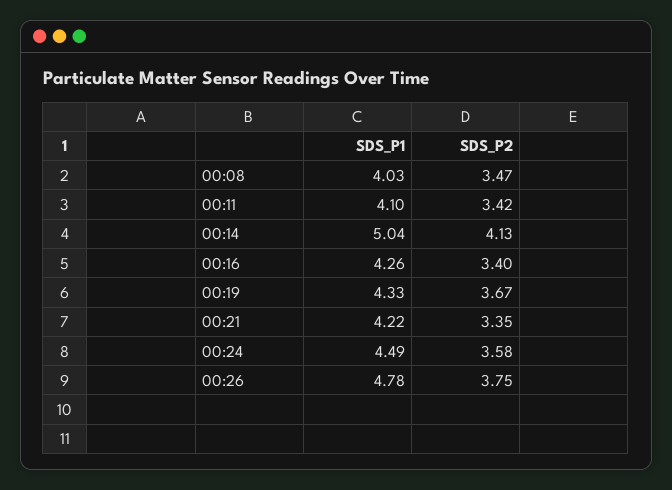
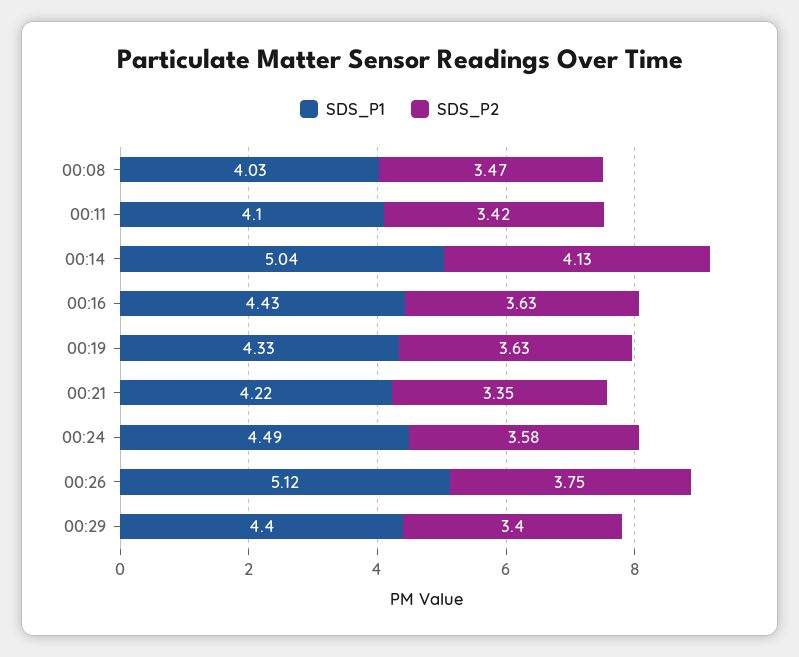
SDS_P1, 00:16: 4.26 -> 4.43
SDS_P2, 00:16: 3.4 -> 3.63
SDS_P2, 00:19: 3.67 -> 3.63
SDS_P1, 00:26: 4.78 -> 5.12
SDS_P1, 00:29: none -> 4.4
SDS_P2, 00:29: none -> 3.4

